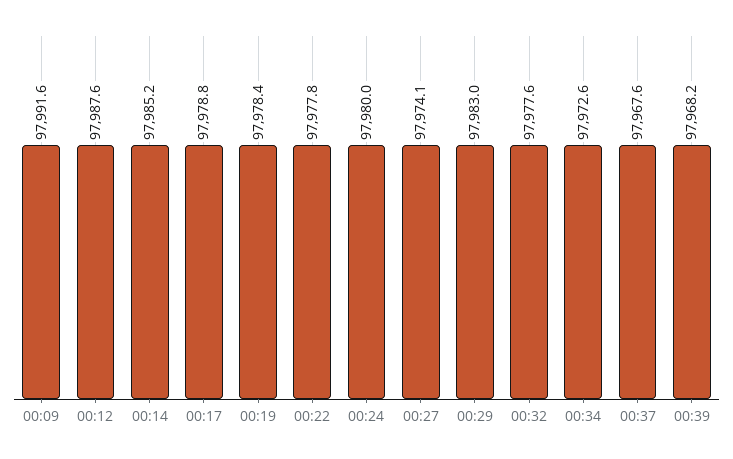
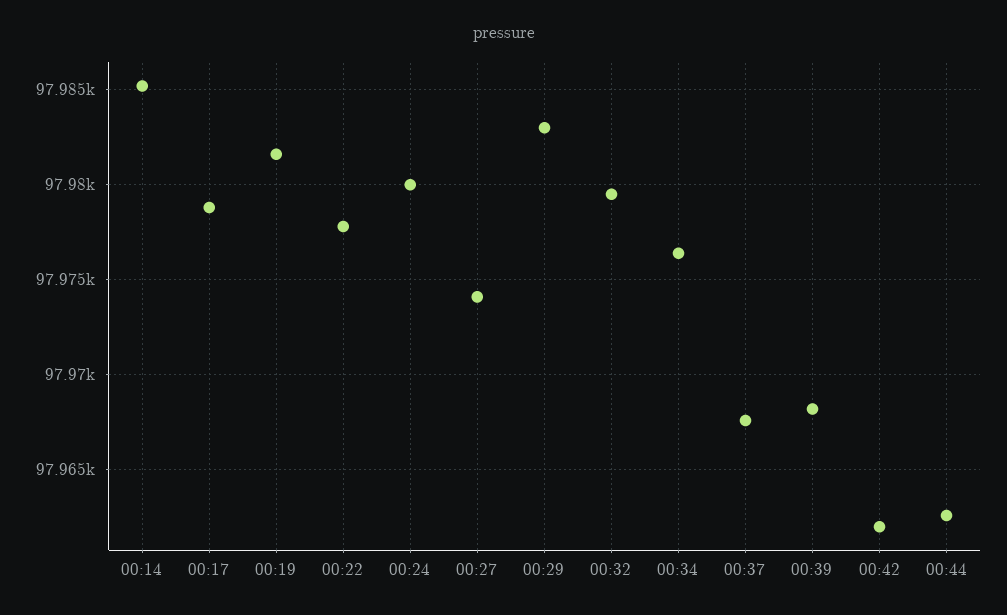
00:09: 97991.6 -> none
00:12: 97987.6 -> none
00:19: 97978.4 -> 97981.5
00:32: 97977.6 -> 97979.5
00:34: 97972.6 -> 97976.5
00:42: none -> 97962
00:44: none -> 97962.5

